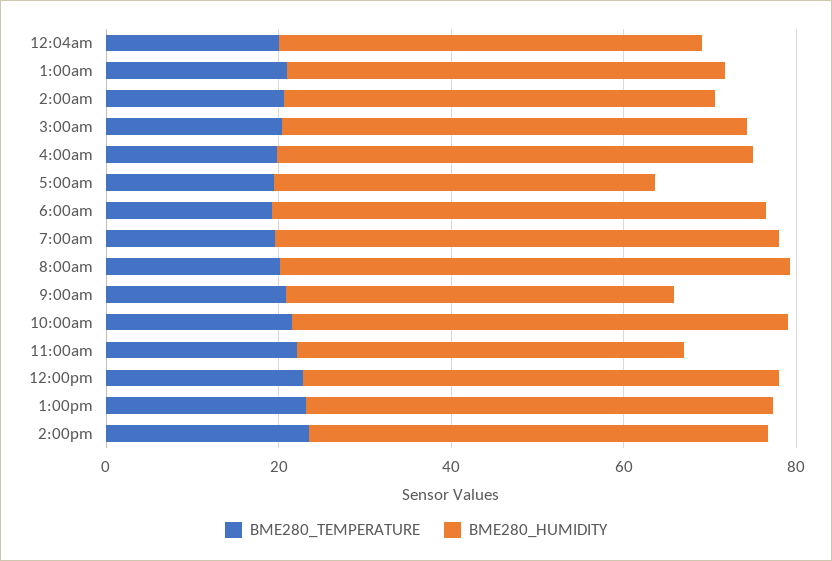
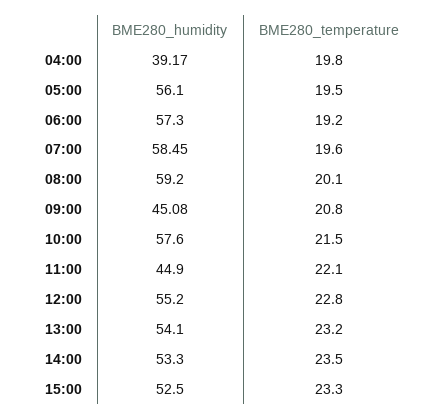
BME280_TEMPERATURE, 12:04am: 20 -> none
BME280_HUMIDITY, 12:04am: 50 -> none
BME280_TEMPERATURE, 1:00am: 20 -> none
BME280_HUMIDITY, 1:00am: 50 -> none
BME280_TEMPERATURE, 2:00am: 20 -> none
BME280_HUMIDITY, 2:00am: 50 -> none
BME280_TEMPERATURE, 3:00am: 20 -> none
BME280_HUMIDITY, 3:00am: 55 -> none
BME280_HUMIDITY, 4:00am: 55 -> 39.17
BME280_HUMIDITY, 5:00am: 45 -> 56.1
BME280_HUMIDITY, 15:00: none -> 52.5
BME280_TEMPERATURE, 15:00: none -> 23.3

